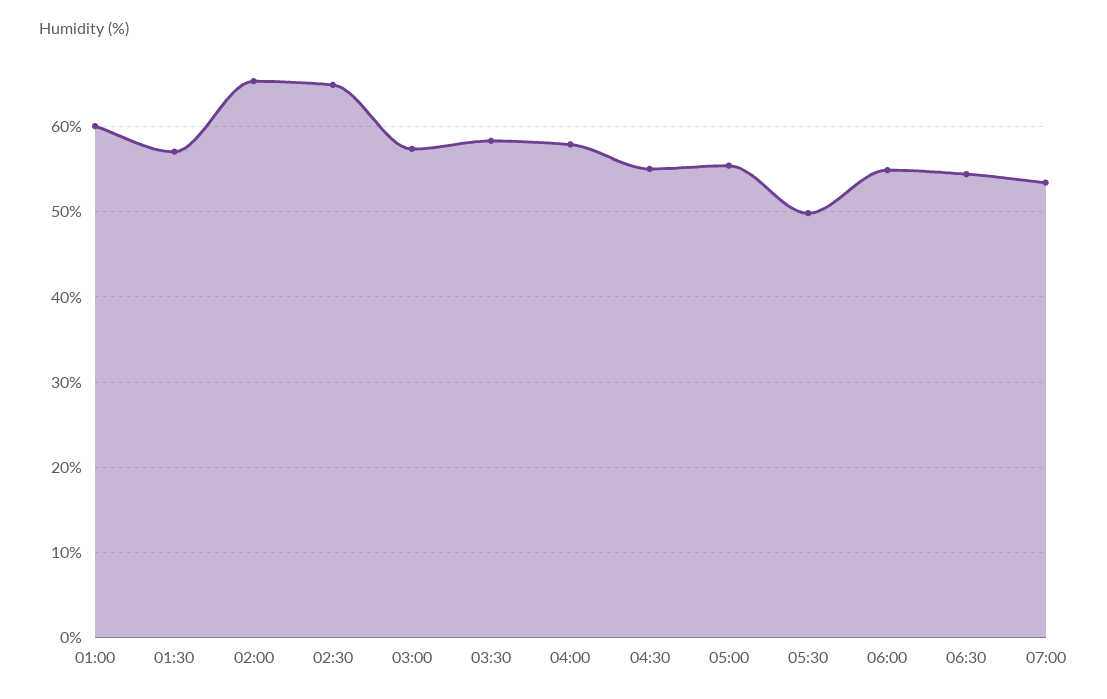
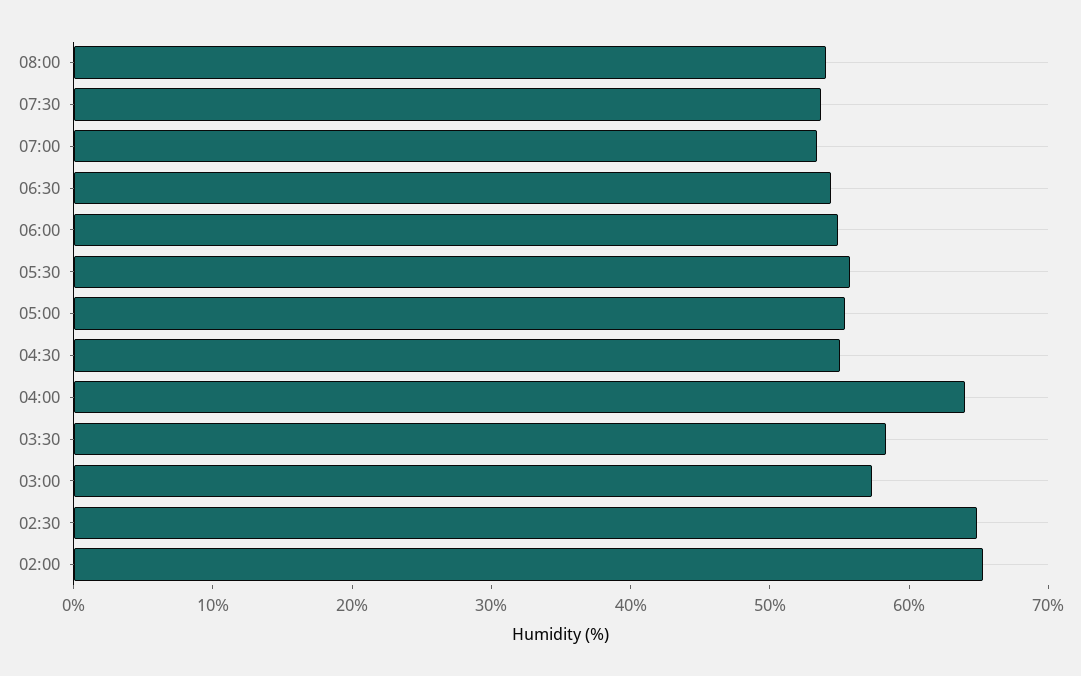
01:00: 60 -> none
01:30: 57 -> none
04:00: 58 -> 64
05:30: 50 -> 56
08:00: none -> 54
07:30: none -> 54

